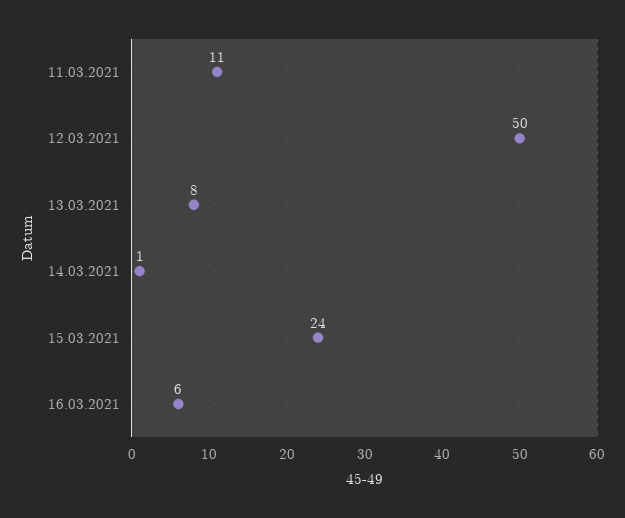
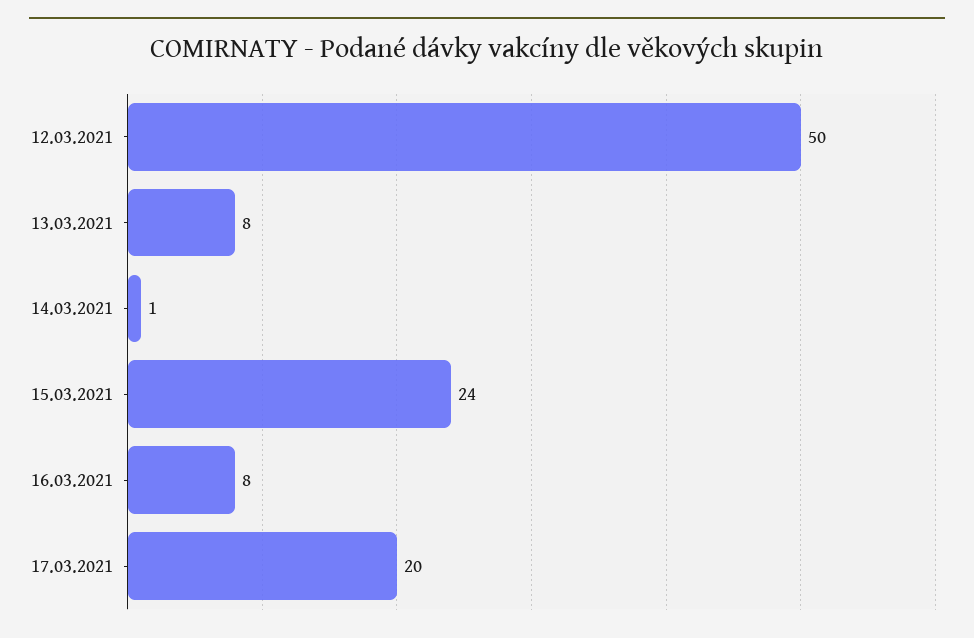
11.03.2021: 11 -> none
16.03.2021: 6 -> 8
17.03.2021: none -> 20

